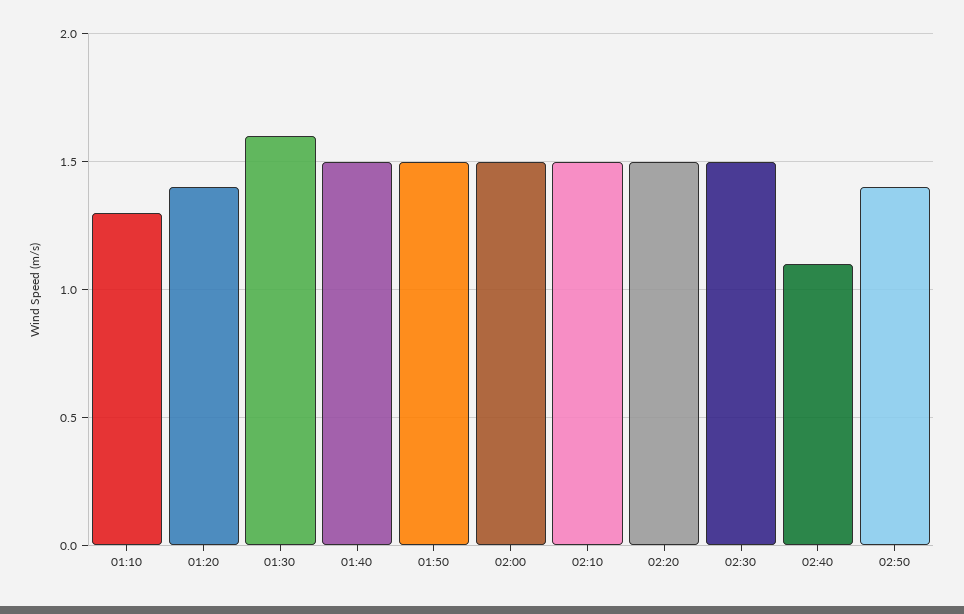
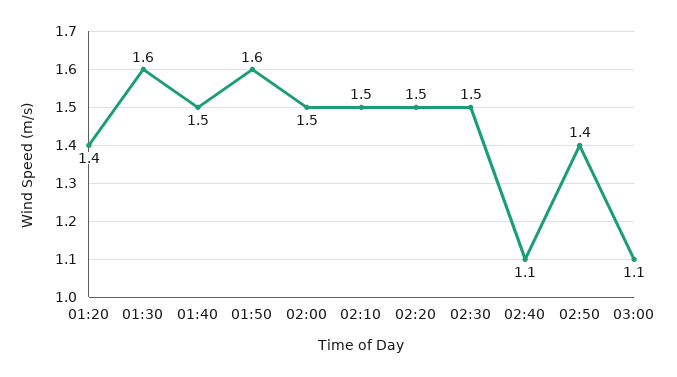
01:10: 1.3 -> none
01:50: 1.5 -> 1.6
03:00: none -> 1.1

